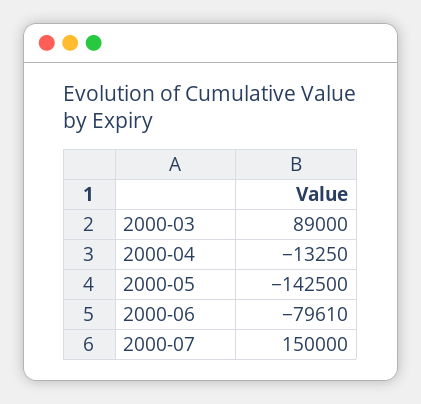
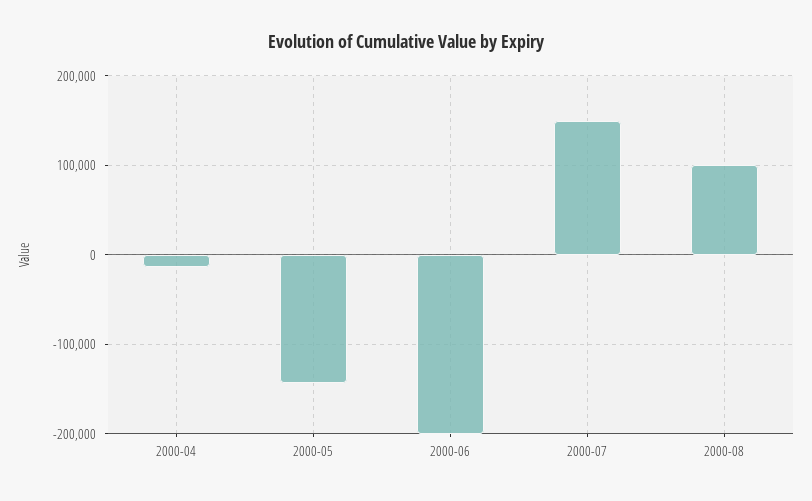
2000-03: 89000 -> none
2000-06: -79610 -> -200000
2000-08: none -> 100000

